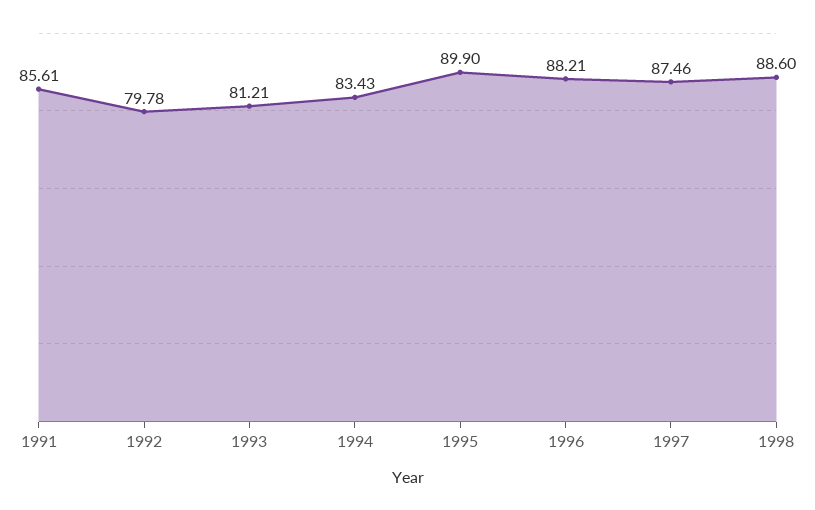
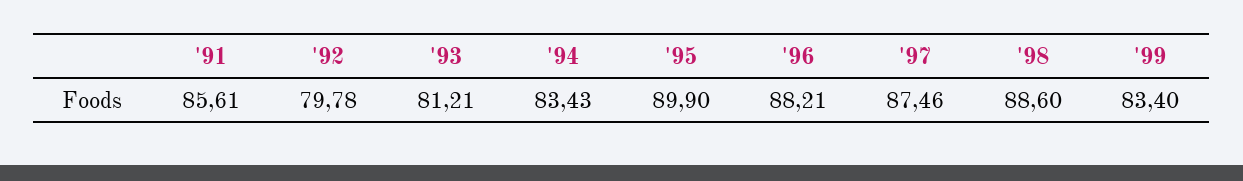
'99: none -> 83.4

